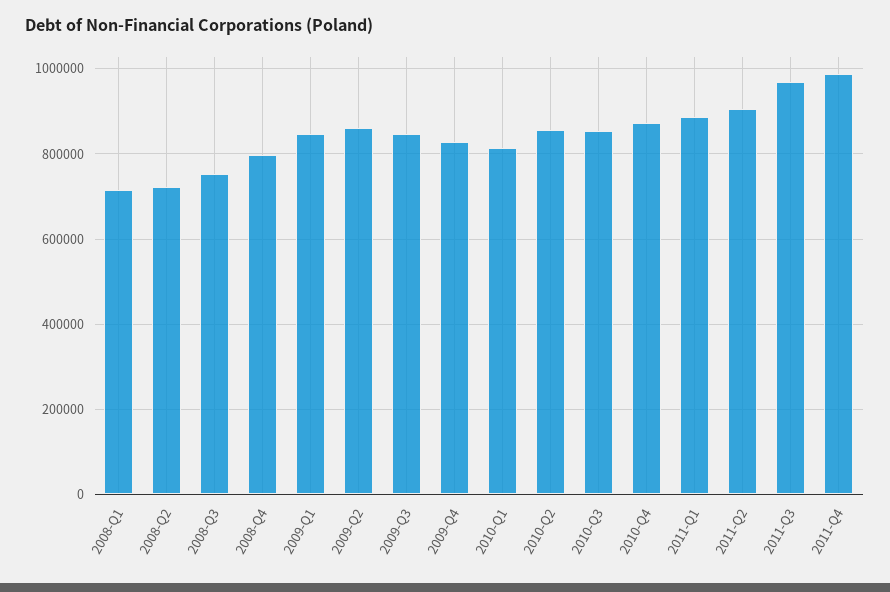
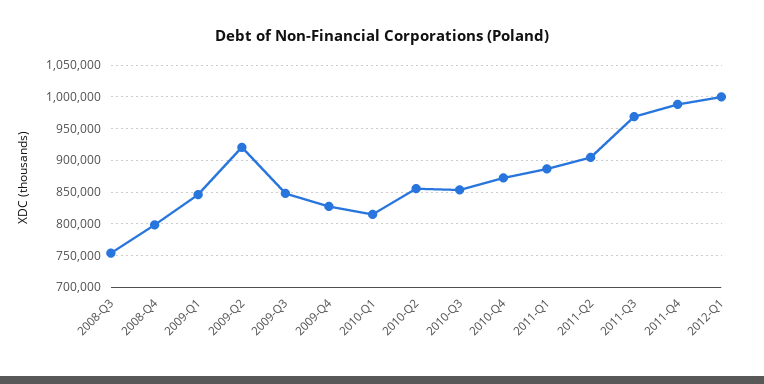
2008-Q1: 720000 -> none
2008-Q2: 720000 -> none
2009-Q2: 860000 -> 920000
2012-Q1: none -> 1000000

